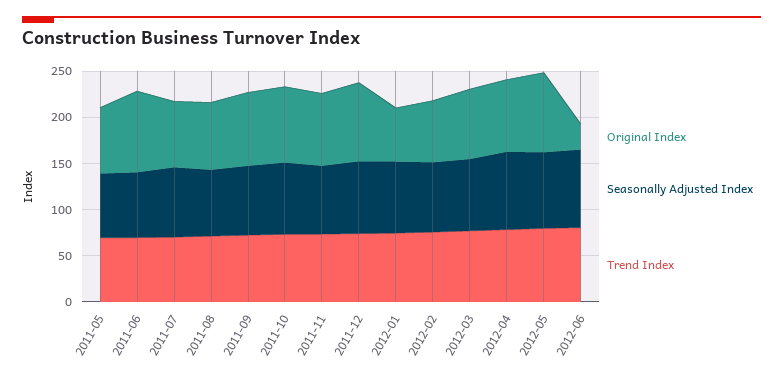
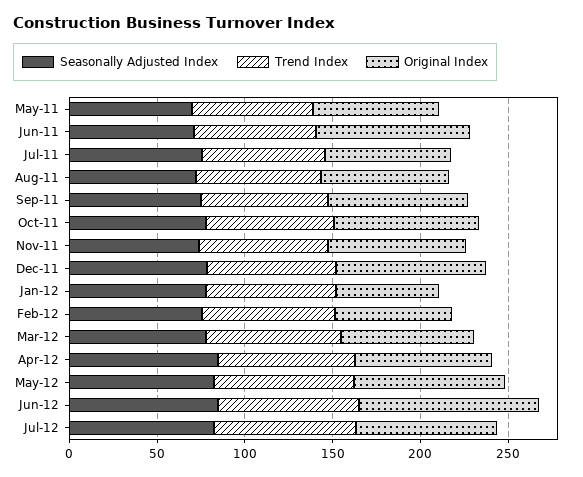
Original Index, 2012-06: 30 -> 100
Seasonally Adjusted Index, Jul-12: none -> 80
Trend Index, Jul-12: none -> 80
Original Index, Jul-12: none -> 80

